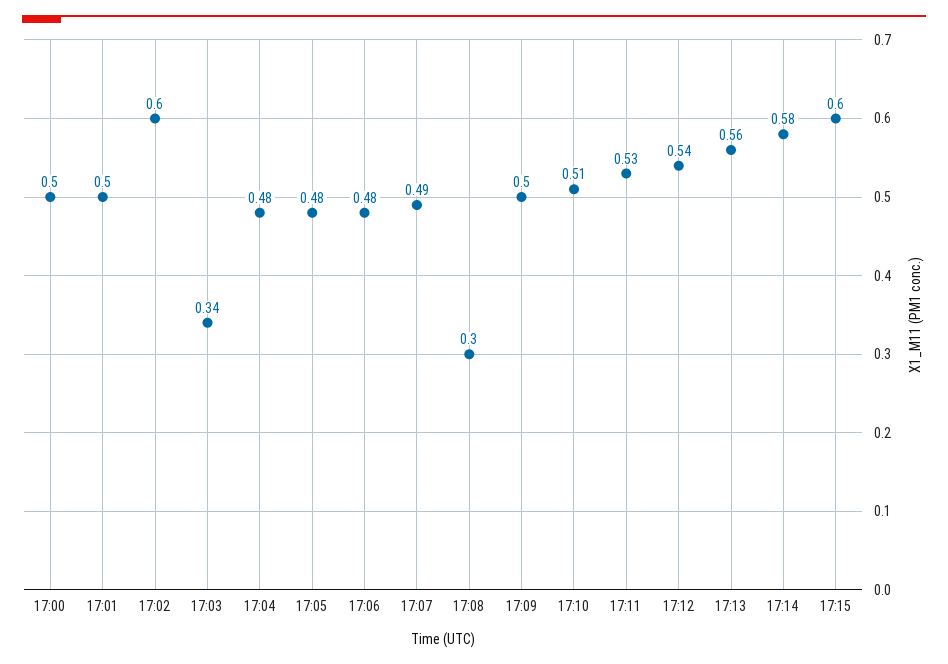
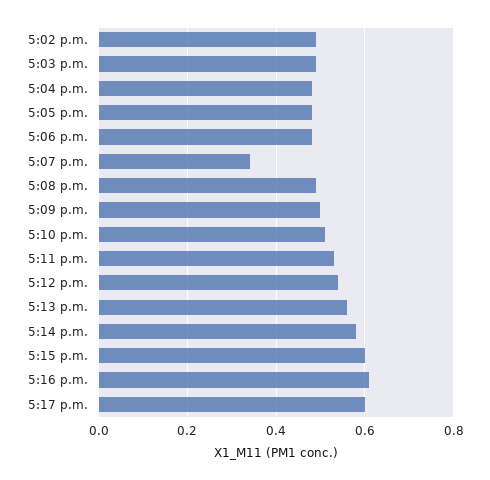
17:00: 0.5 -> none
17:01: 0.5 -> none
17:02: 0.6 -> 0.5
17:03: 0.34 -> 0.5
17:07: 0.49 -> 0.35
17:08: 0.3 -> 0.5
5:16 p.m.: none -> 0.6
5:17 p.m.: none -> 0.6

